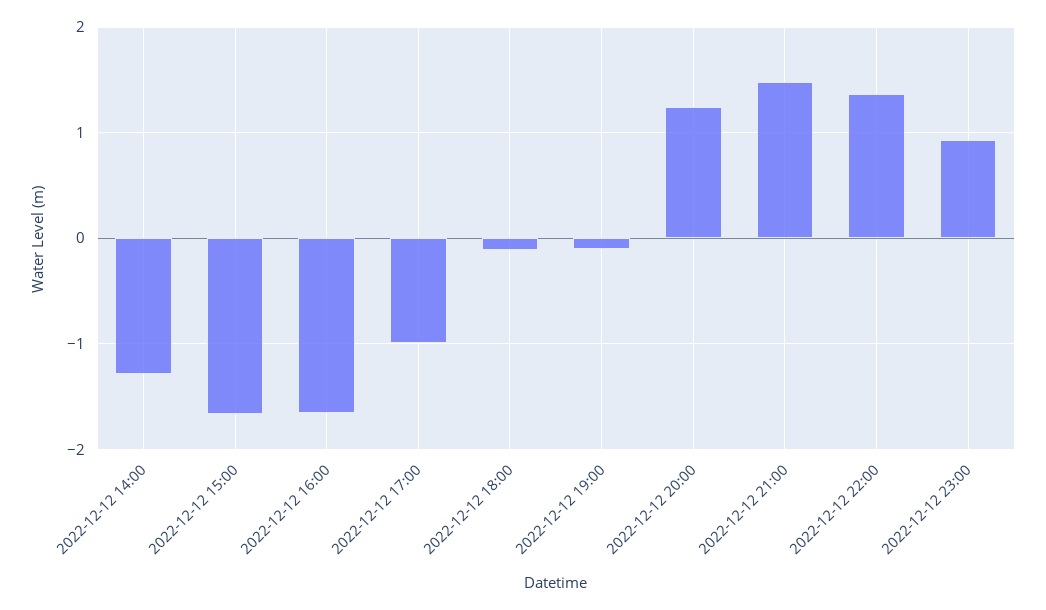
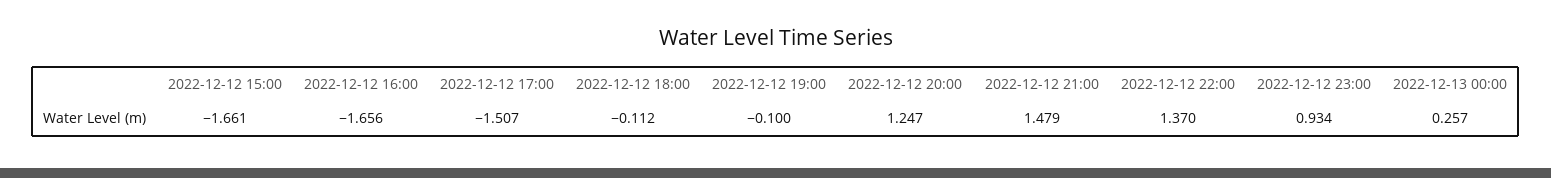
2022-12-12 14:00: -1.3 -> none
2022-12-12 17:00: -1 -> -1.507
2022-12-13 00:00: none -> 0.257

